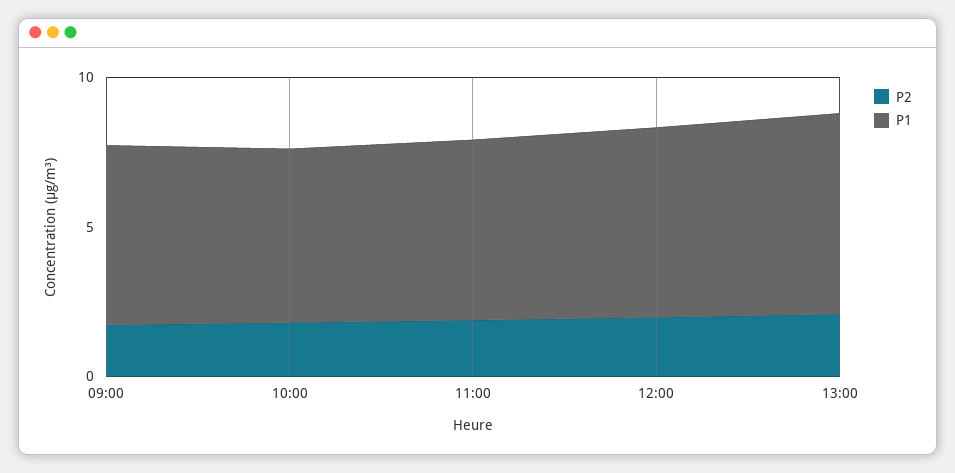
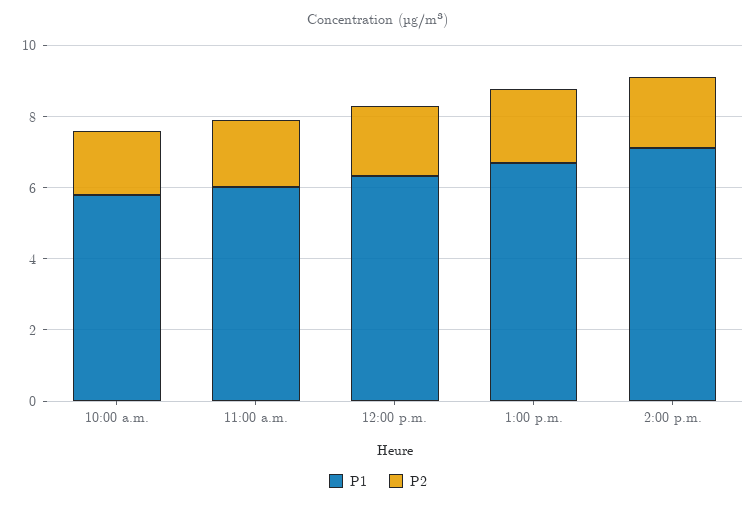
P2, 09:00: 2 -> none
P1, 09:00: 6 -> none
P1, 2:00 p.m.: none -> 7
P2, 2:00 p.m.: none -> 2

